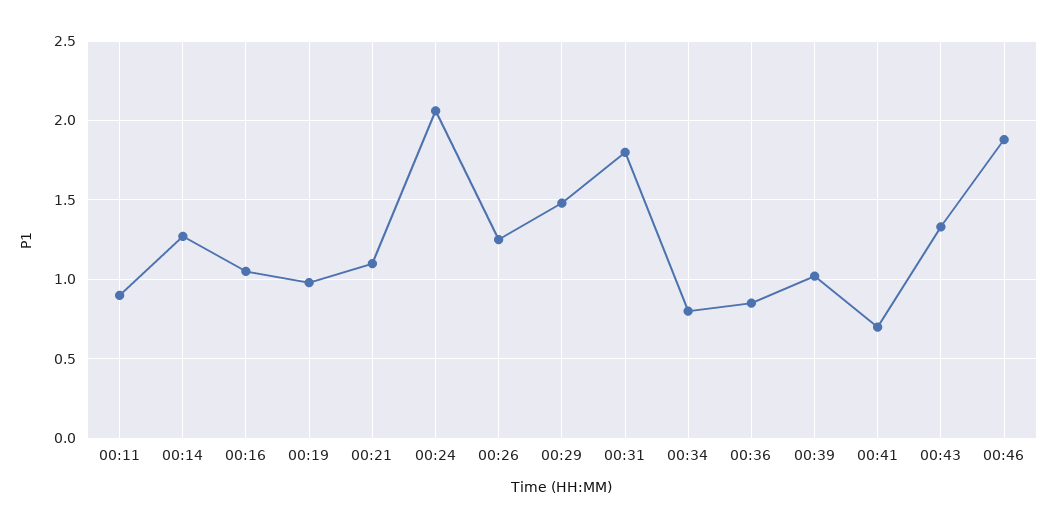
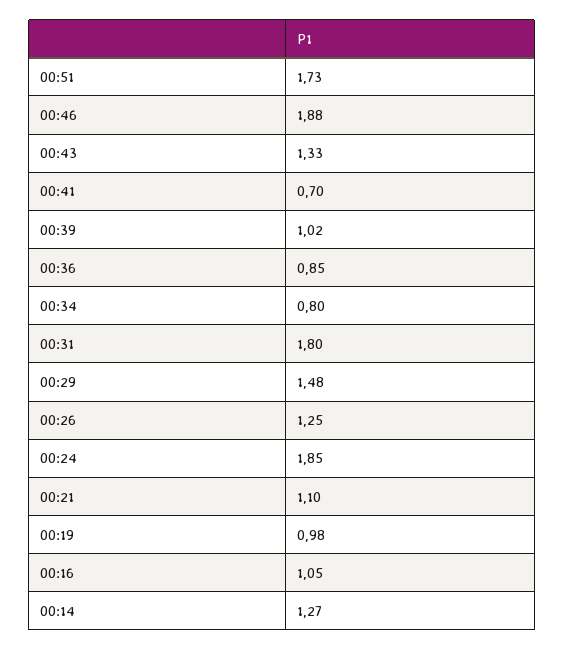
00:11: 0.9 -> none
00:24: 2.05 -> 1.85
00:51: none -> 1.73

